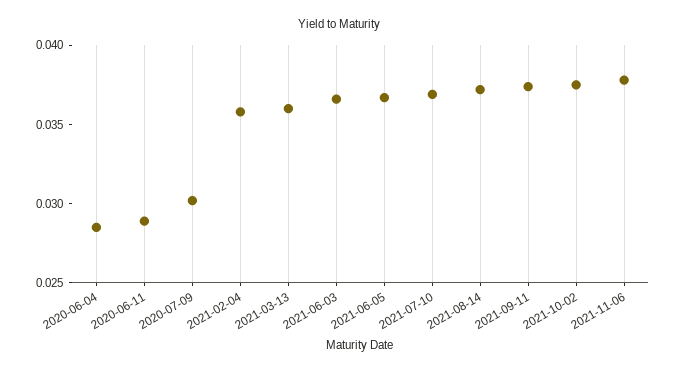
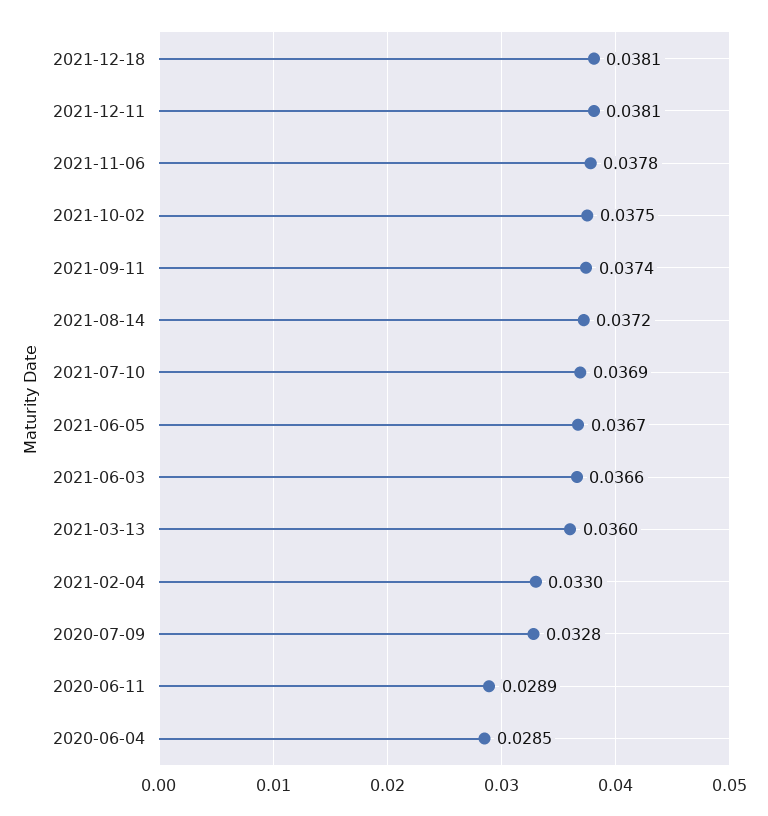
2020-07-09: 0.03 -> 0.0328
2021-02-04: 0.036 -> 0.033
2021-12-18: none -> 0.0381
2021-12-11: none -> 0.0381

